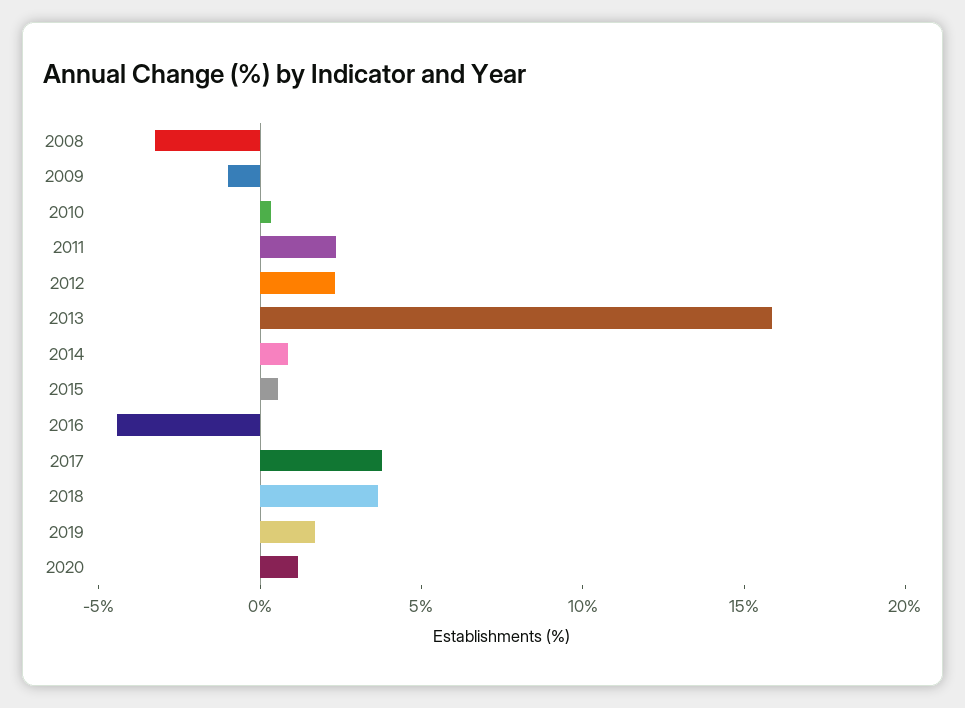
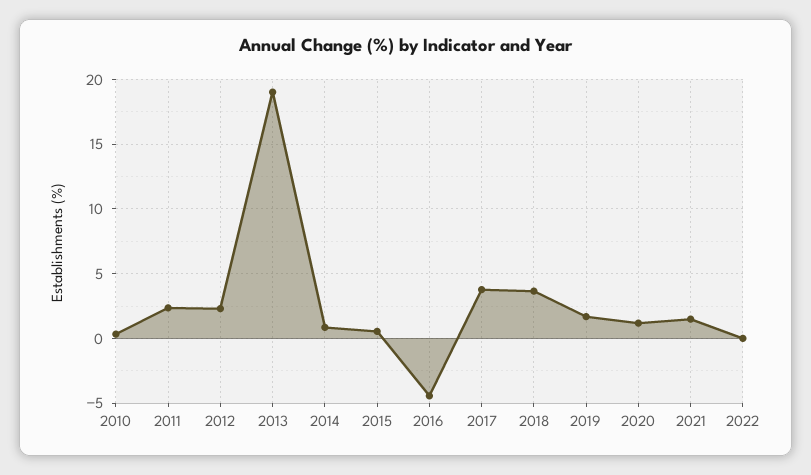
2008: -3 -> none
2009: -1 -> none
2013: 16 -> 19
2021: none -> 1.5
2022: none -> 0

